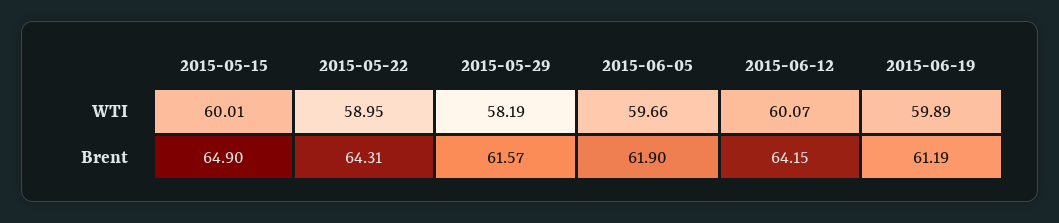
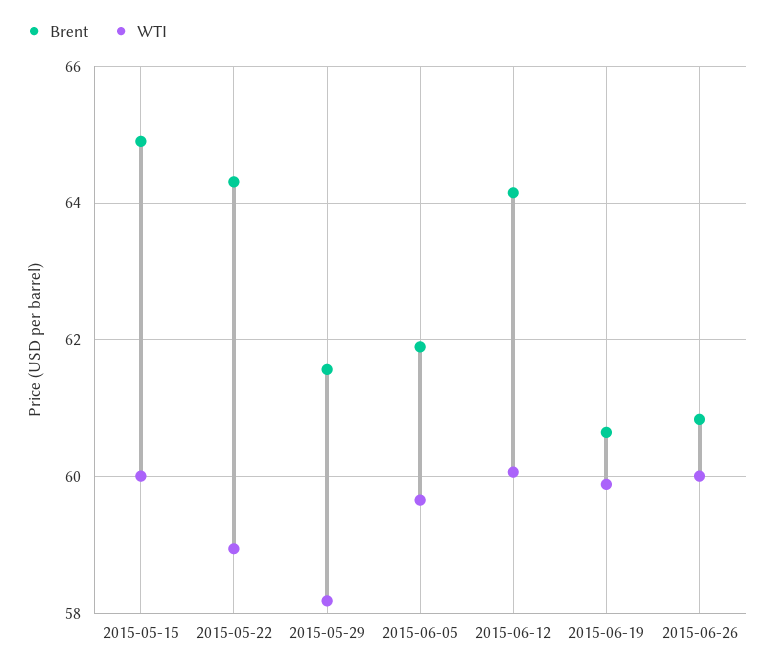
Brent, 2015-06-19: 61.19 -> 60.6
Brent, 2015-06-26: none -> 60.8
WTI, 2015-06-26: none -> 60

